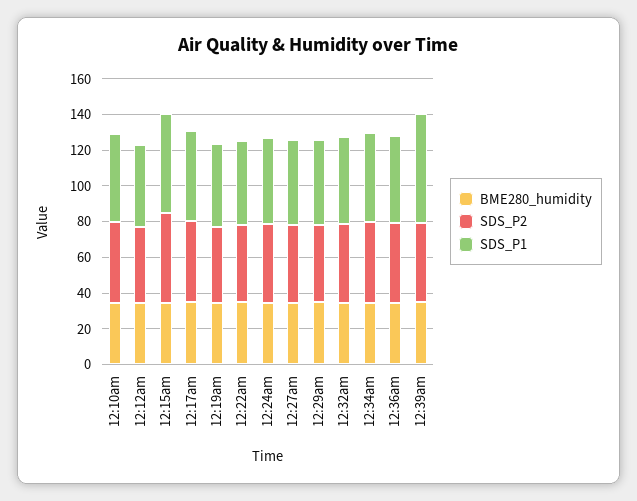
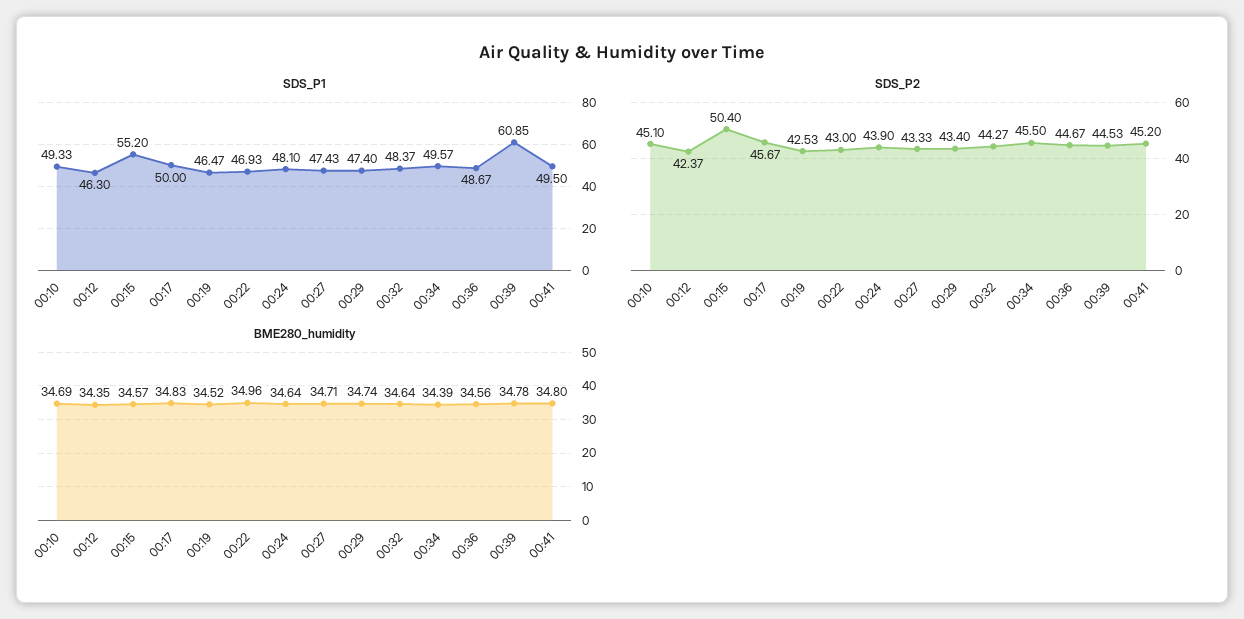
SDS_P1, 00:41: none -> 49.5
SDS_P2, 00:41: none -> 45.2
BME280_humidity, 00:41: none -> 34.8

